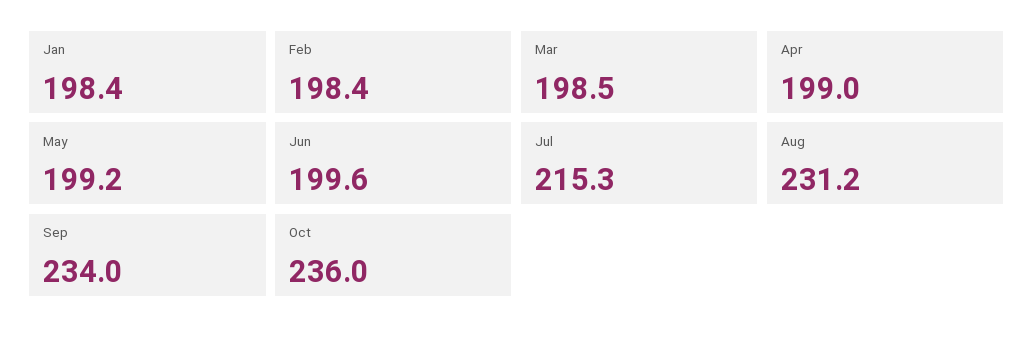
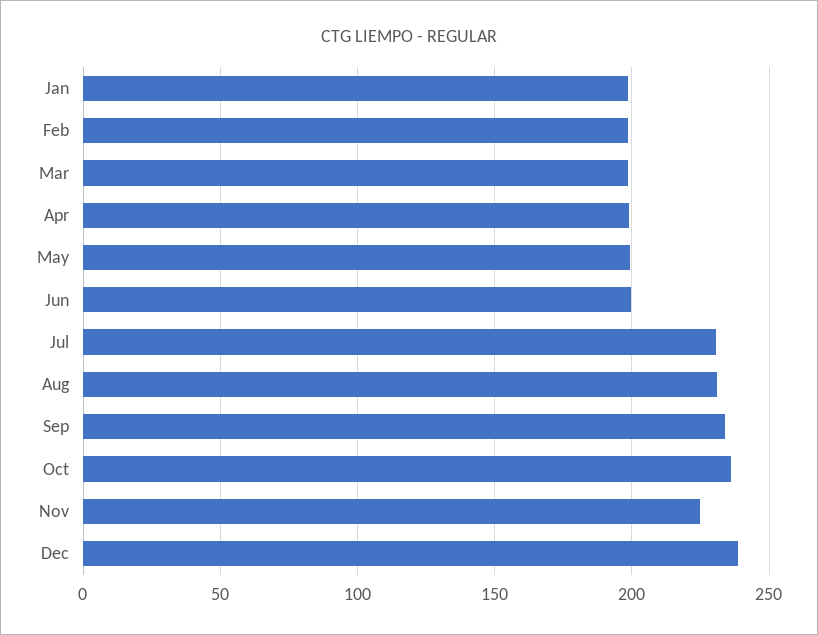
Jul: 215.3 -> 230
Nov: none -> 225
Dec: none -> 240

